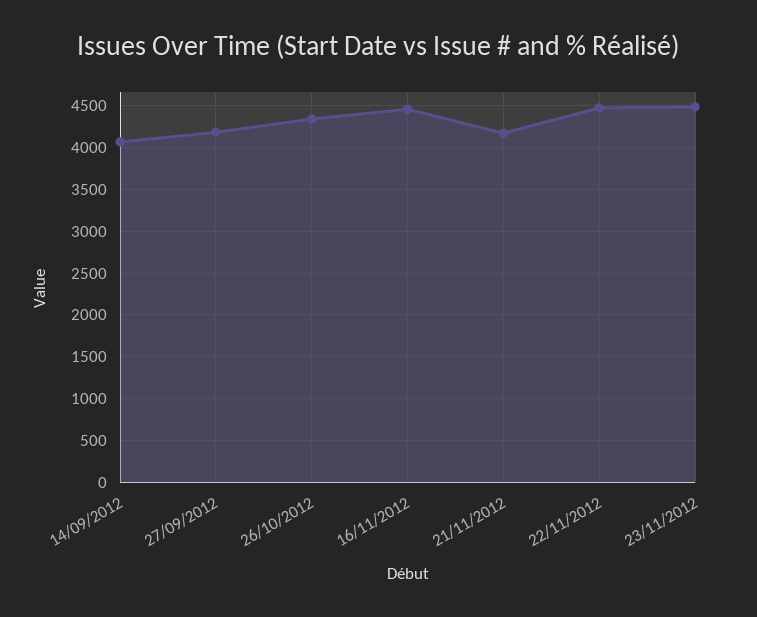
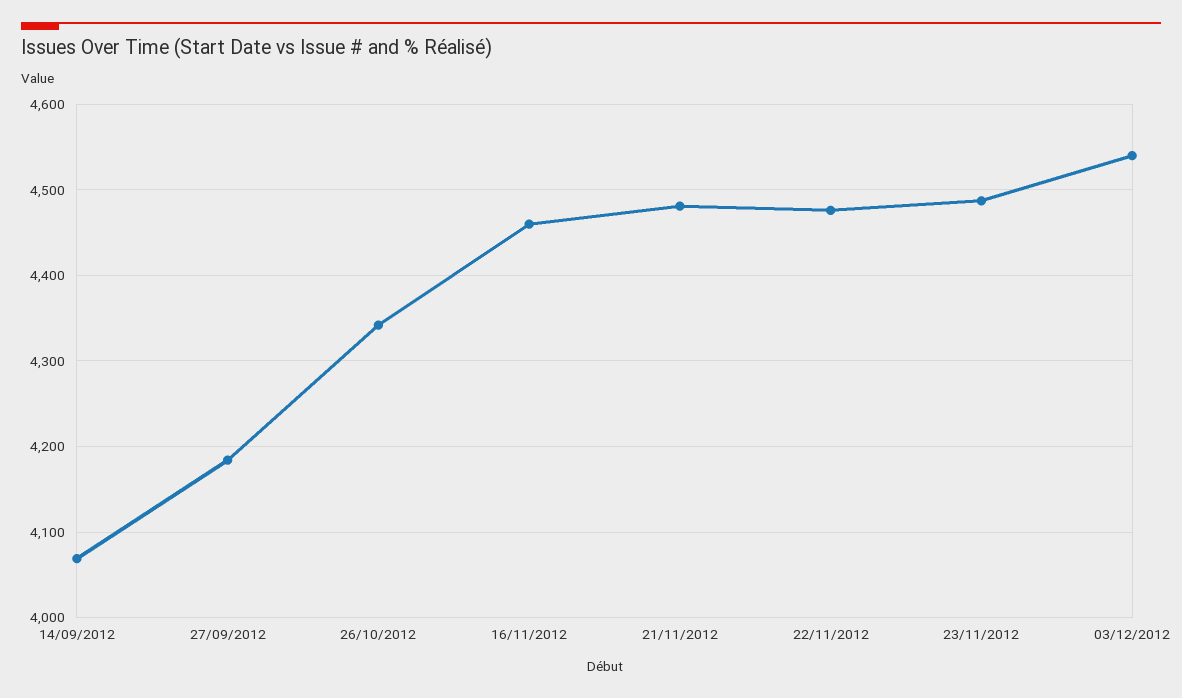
21/11/2012: 4200 -> 4480
03/12/2012: none -> 4540

